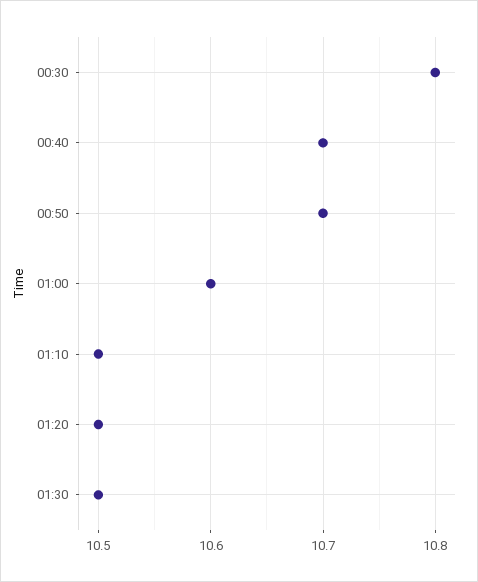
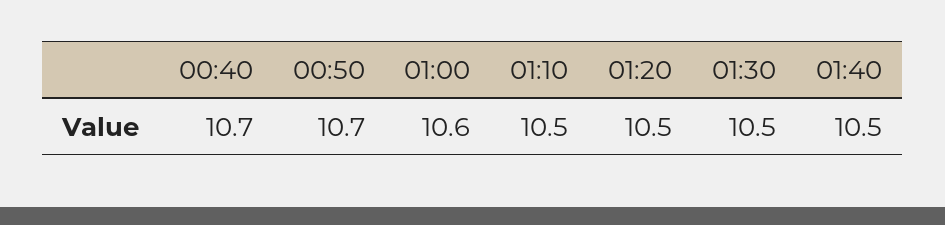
00:30: 10.8 -> none
01:40: none -> 10.5

